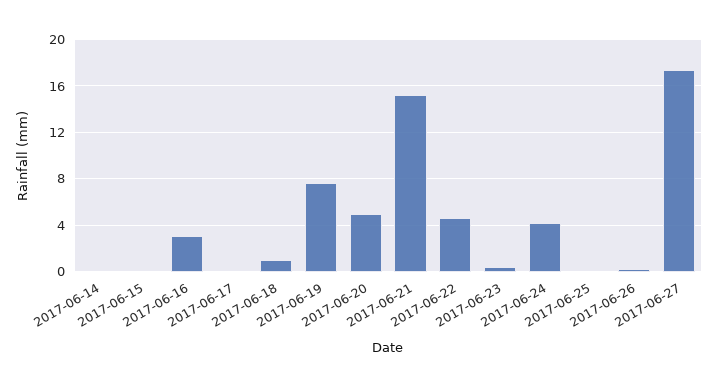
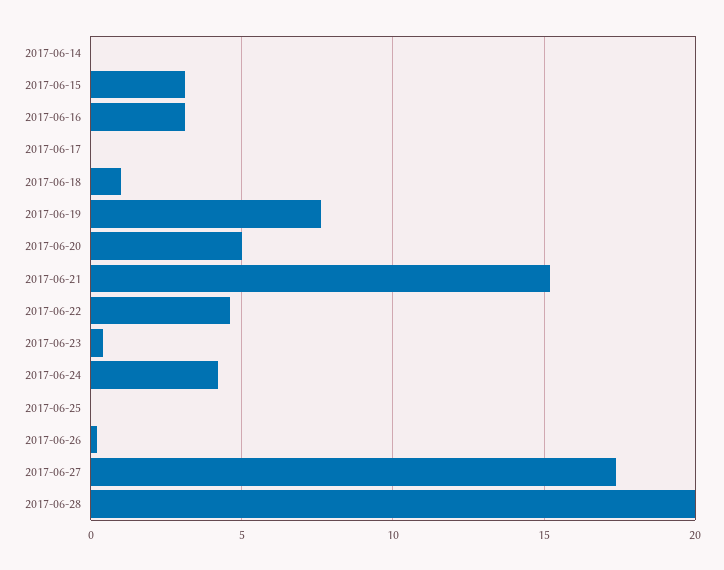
2017-06-15: 0 -> 3
2017-06-28: none -> 20

